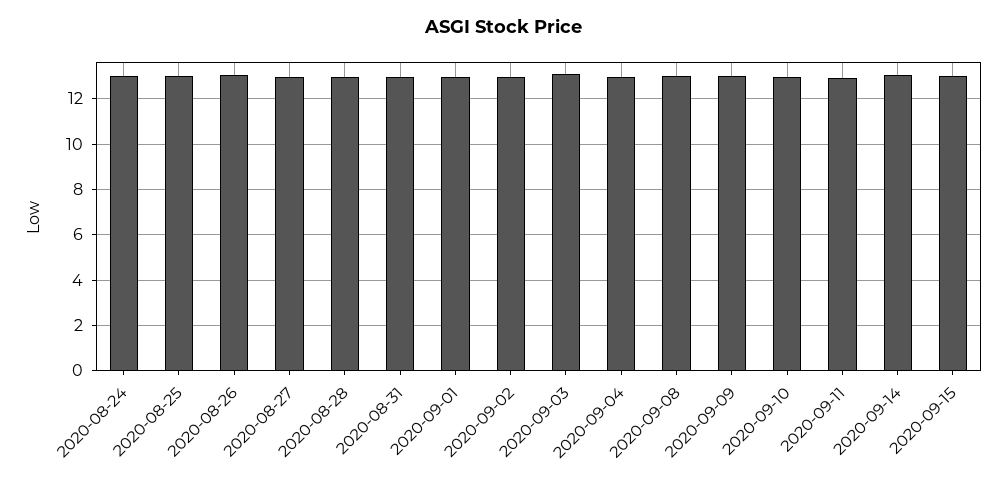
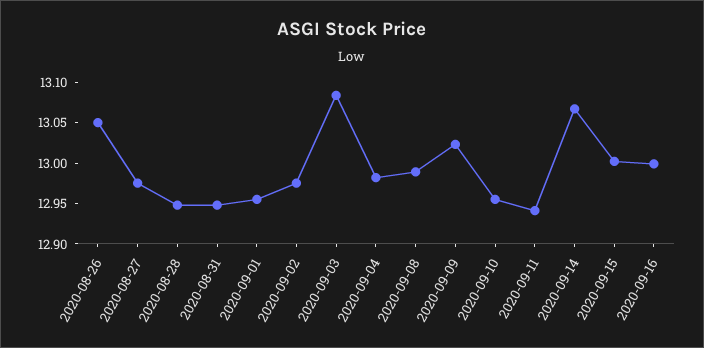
2020-08-24: 13 -> none
2020-08-25: 13 -> none
2020-09-16: none -> 13

